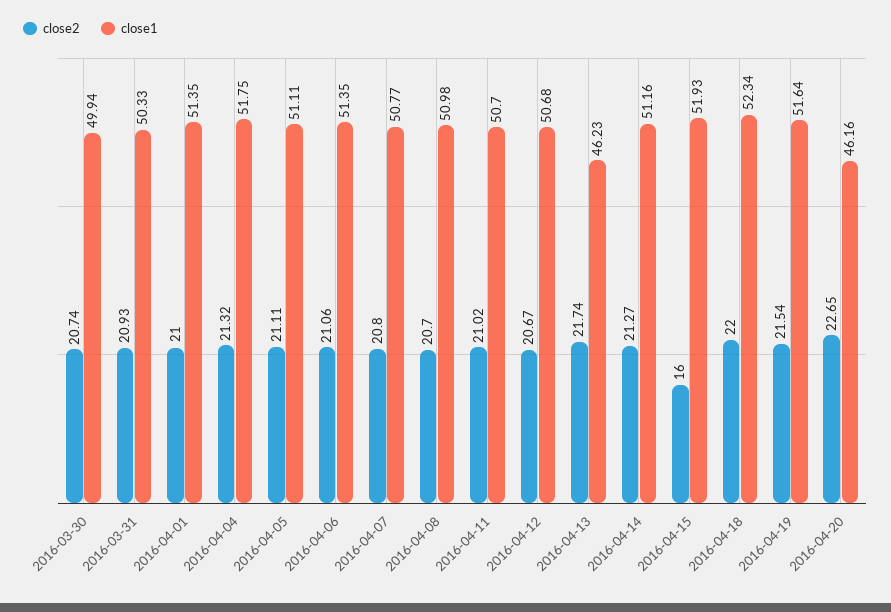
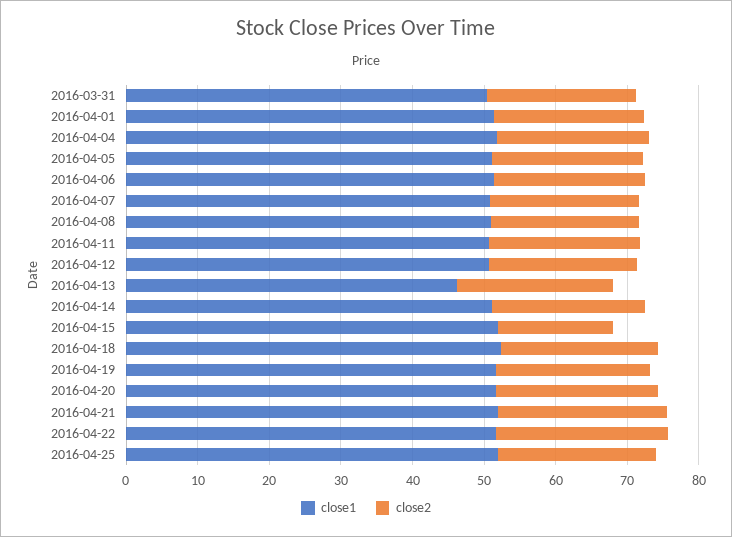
close2, 2016-03-30: 20.74 -> none
close1, 2016-03-30: 49.94 -> none
close1, 2016-04-20: 46.16 -> 52
close1, 2016-04-21: none -> 52
close2, 2016-04-21: none -> 24
close1, 2016-04-22: none -> 52
close2, 2016-04-22: none -> 24
close1, 2016-04-25: none -> 52
close2, 2016-04-25: none -> 22

